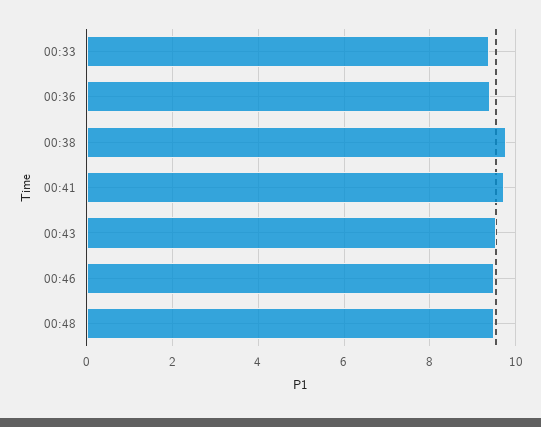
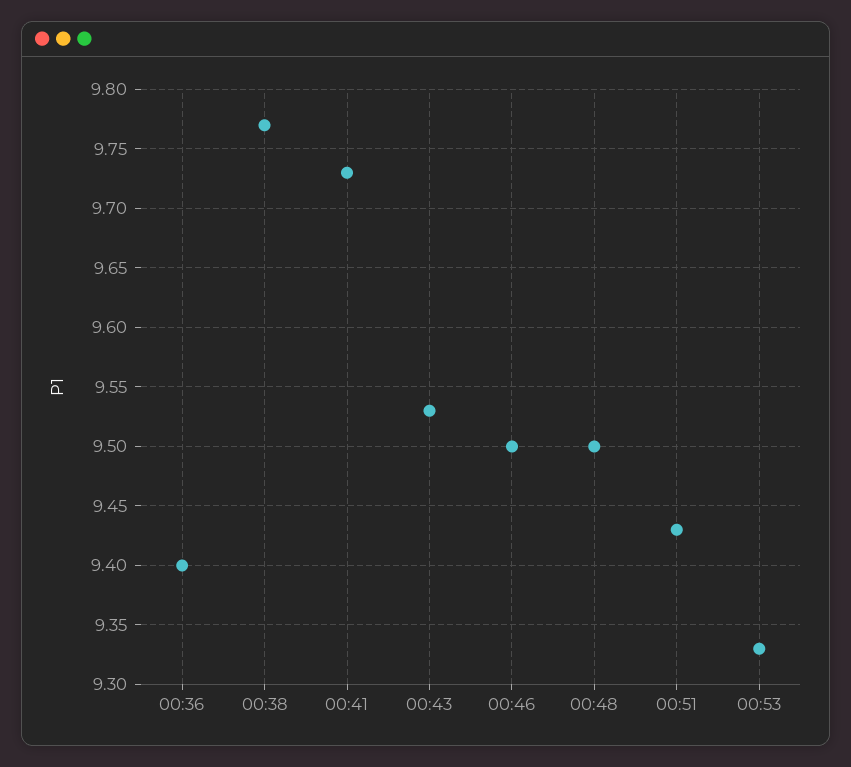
00:33: 9.4 -> none
00:51: none -> 9.43
00:53: none -> 9.33

